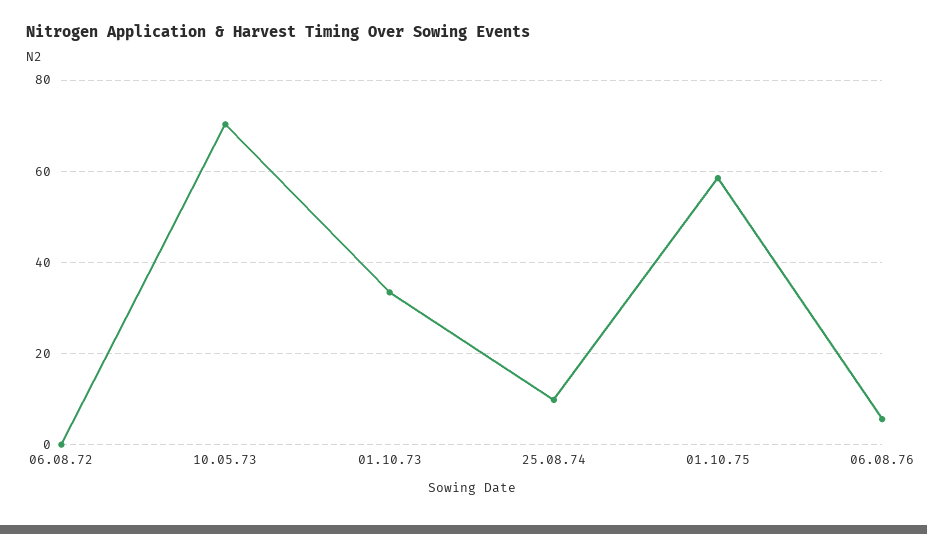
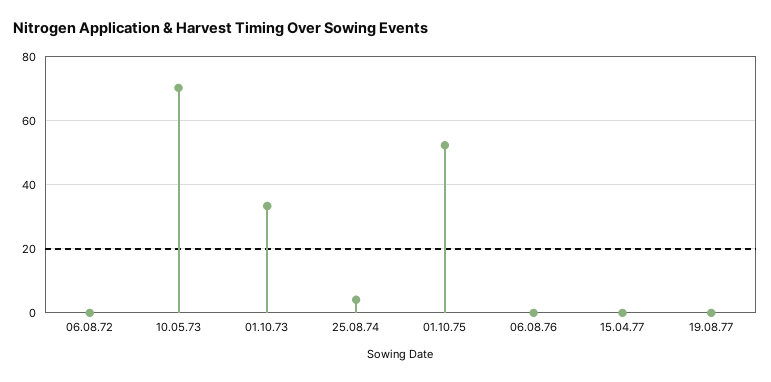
25.08.74: 10 -> 4
01.10.75: 58 -> 52
06.08.76: 6 -> 0
15.04.77: none -> 0
19.08.77: none -> 0

